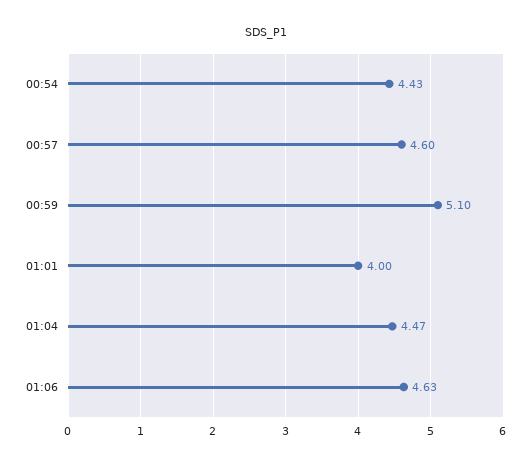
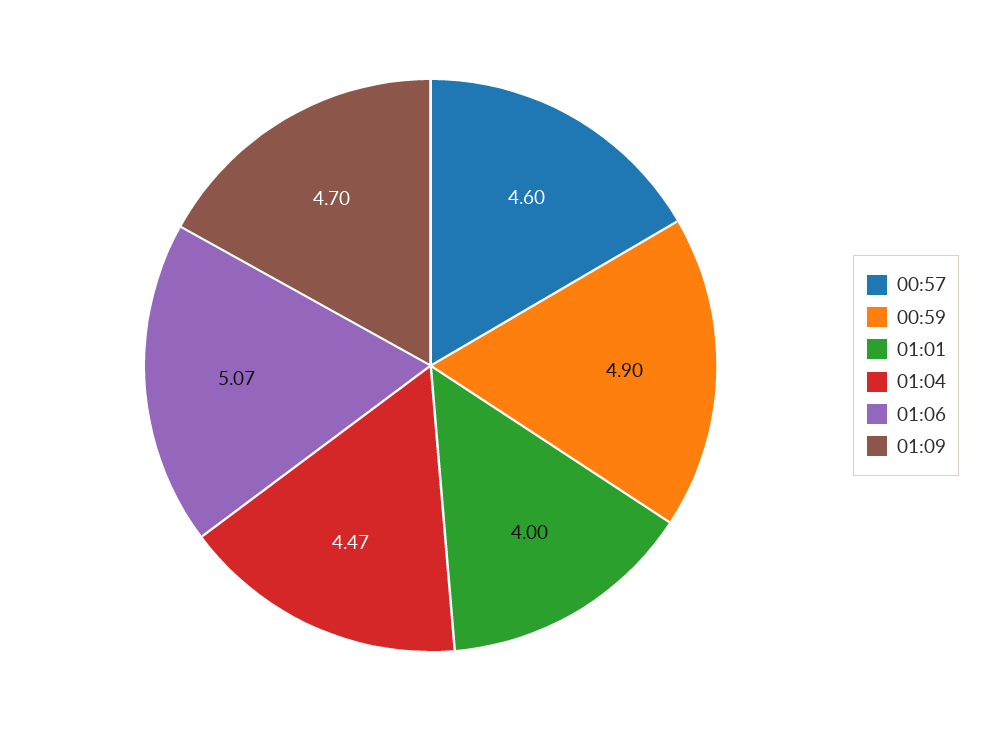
00:54: 4.43 -> none
00:59: 5.1 -> 4.9
01:06: 4.63 -> 5.07
01:09: none -> 4.7

